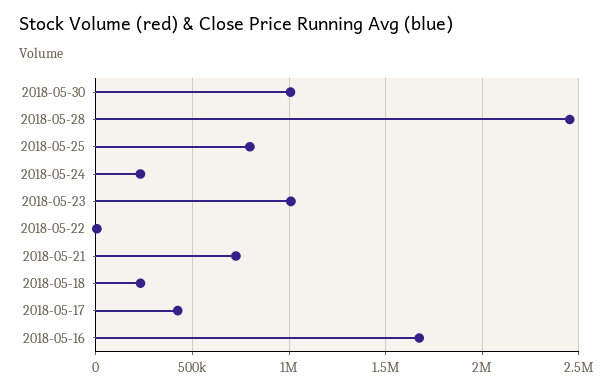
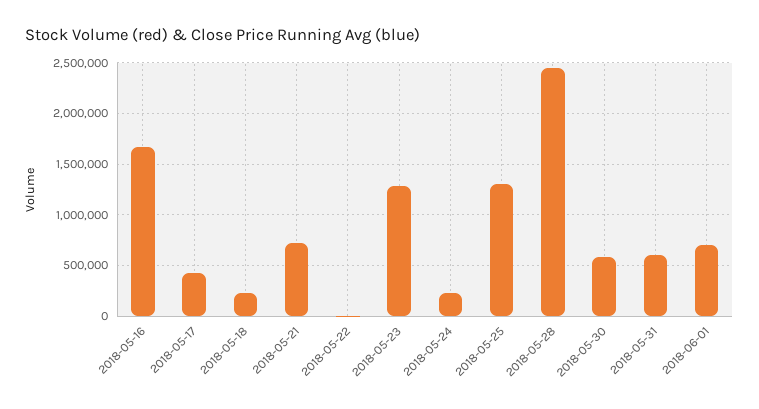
2018-05-30: 1000000 -> 600000
2018-05-25: 800000 -> 1300000
2018-05-23: 1000000 -> 1300000
2018-05-31: none -> 600000
2018-06-01: none -> 700000

